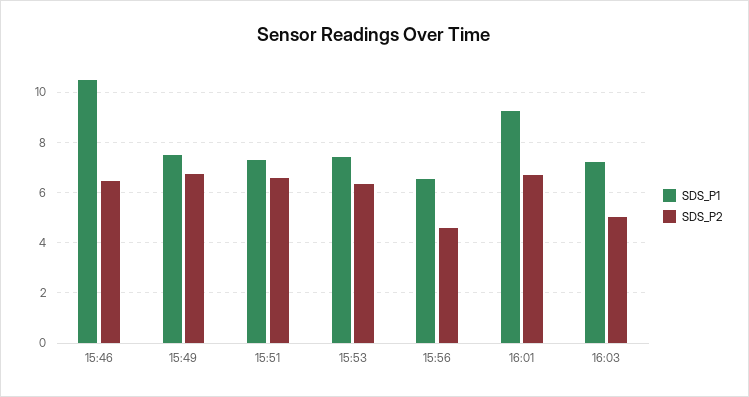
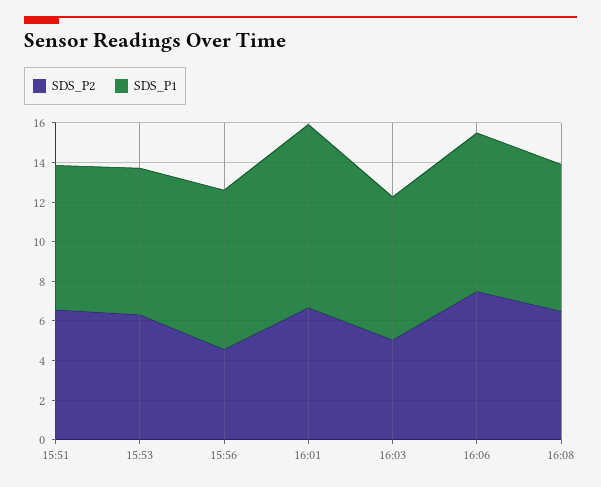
SDS_P1, 15:46: 10.5 -> none
SDS_P2, 15:46: 6.5 -> none
SDS_P1, 15:49: 7.5 -> none
SDS_P2, 15:49: 6.75 -> none
SDS_P1, 15:56: 6.5 -> 8
SDS_P2, 16:06: none -> 7.5
SDS_P1, 16:06: none -> 8
SDS_P2, 16:08: none -> 6.5
SDS_P1, 16:08: none -> 7.5

